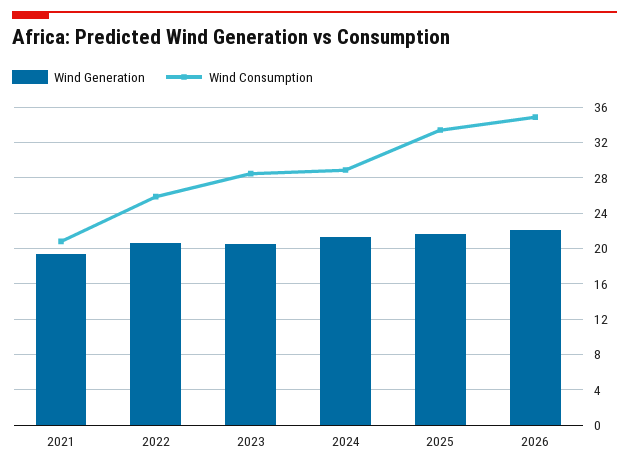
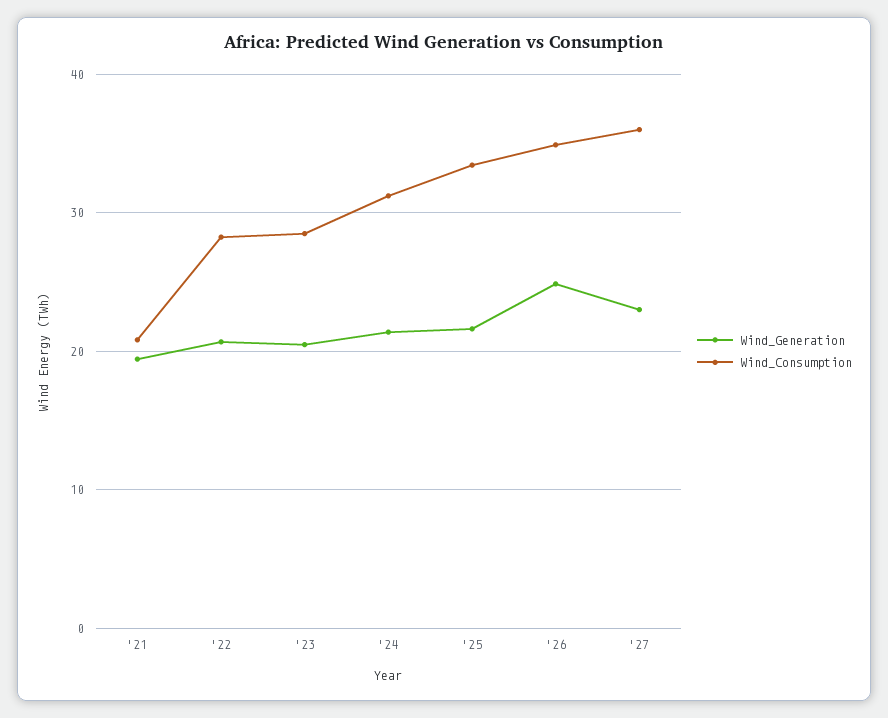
Wind Consumption, 2022: 26 -> 28
Wind Consumption, 2024: 29 -> 31
Wind Generation, 2026: 22 -> 25
Wind Generation, '27: none -> 23
Wind Consumption, '27: none -> 36

